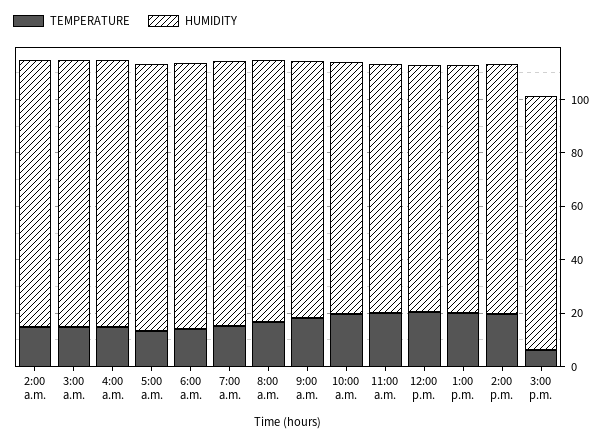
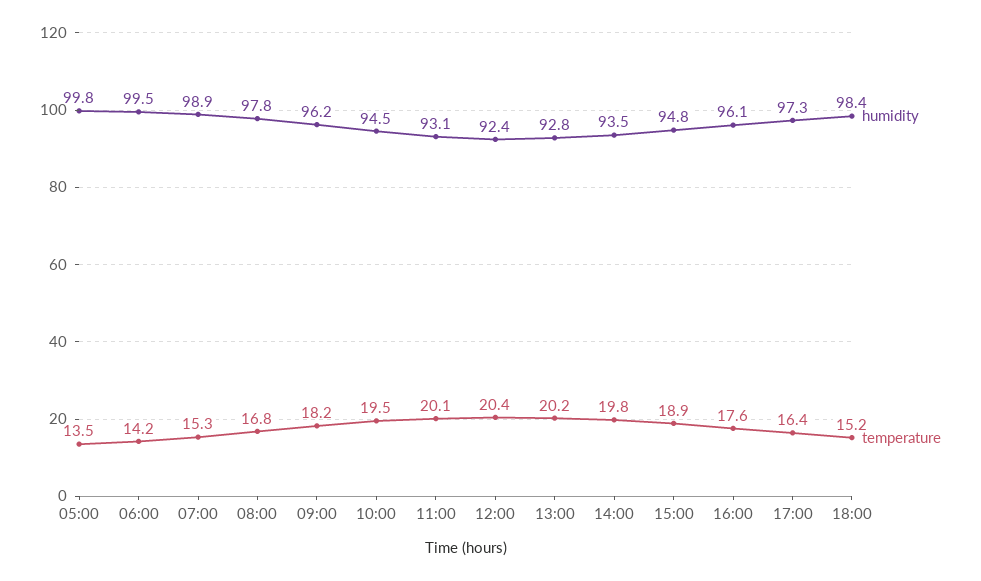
TEMPERATURE, 2:00 a.m.: 15 -> none
HUMIDITY, 2:00 a.m.: 100 -> none
TEMPERATURE, 3:00 a.m.: 15 -> none
HUMIDITY, 3:00 a.m.: 100 -> none
TEMPERATURE, 4:00 a.m.: 15 -> none
HUMIDITY, 4:00 a.m.: 100 -> none
TEMPERATURE, 3:00 p.m.: 5 -> 18.9
HUMIDITY, 16:00: none -> 96.1
TEMPERATURE, 16:00: none -> 17.6
HUMIDITY, 17:00: none -> 97.3
TEMPERATURE, 17:00: none -> 16.4
HUMIDITY, 18:00: none -> 98.4
TEMPERATURE, 18:00: none -> 15.2

